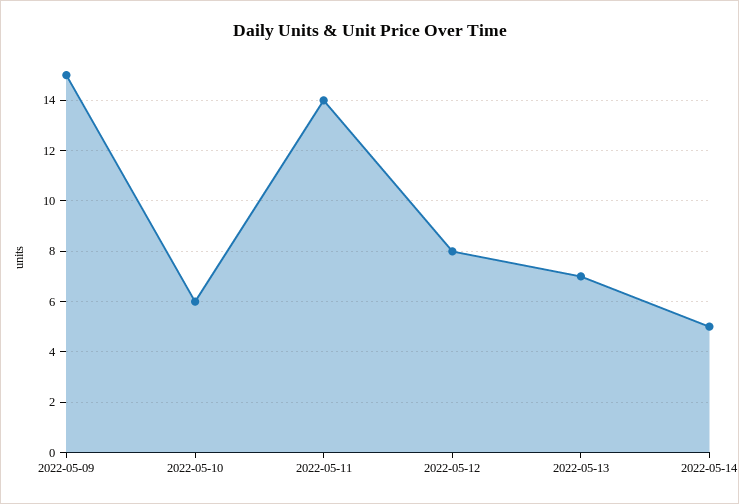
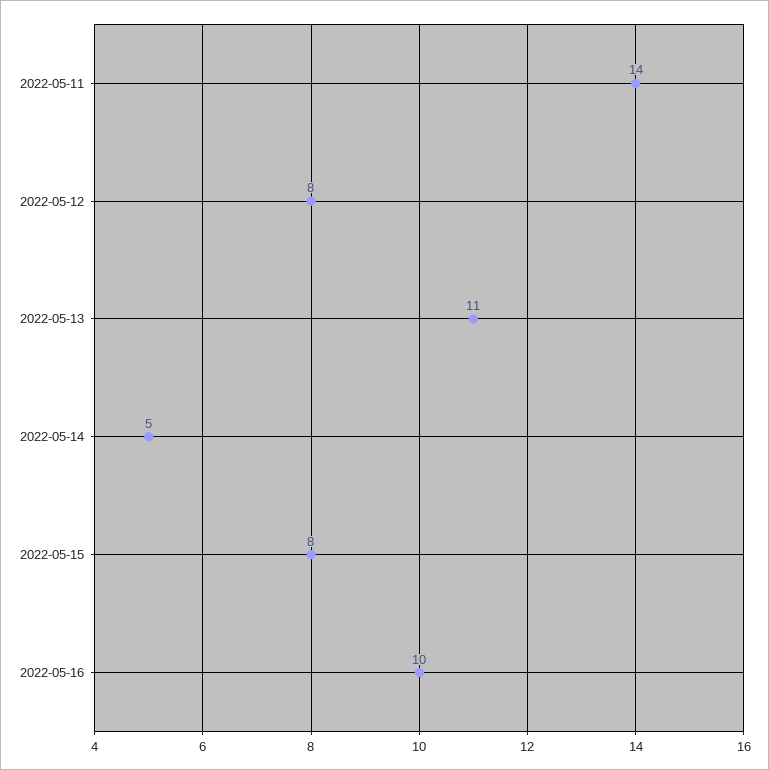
2022-05-09: 15 -> none
2022-05-10: 6 -> none
2022-05-13: 7 -> 11
2022-05-15: none -> 8
2022-05-16: none -> 10

